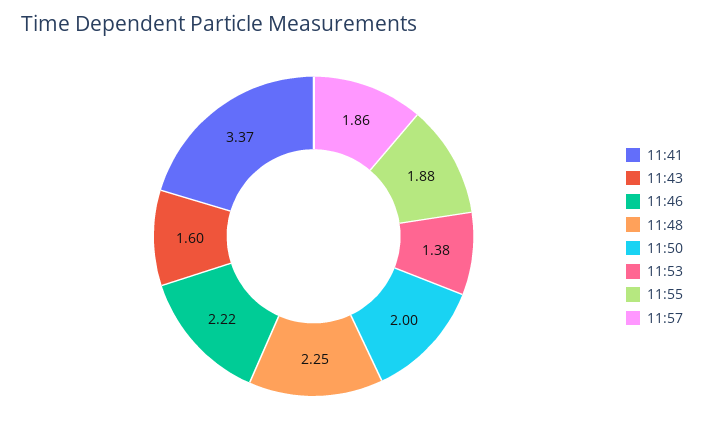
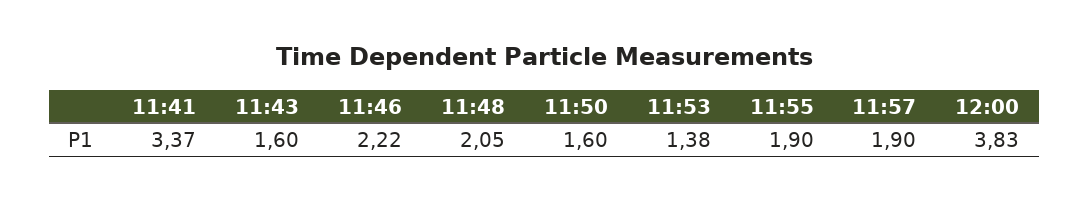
11:48: 2.25 -> 2.05
11:50: 2 -> 1.6
11:55: 1.88 -> 1.9
11:57: 1.86 -> 1.9
12:00: none -> 3.83

